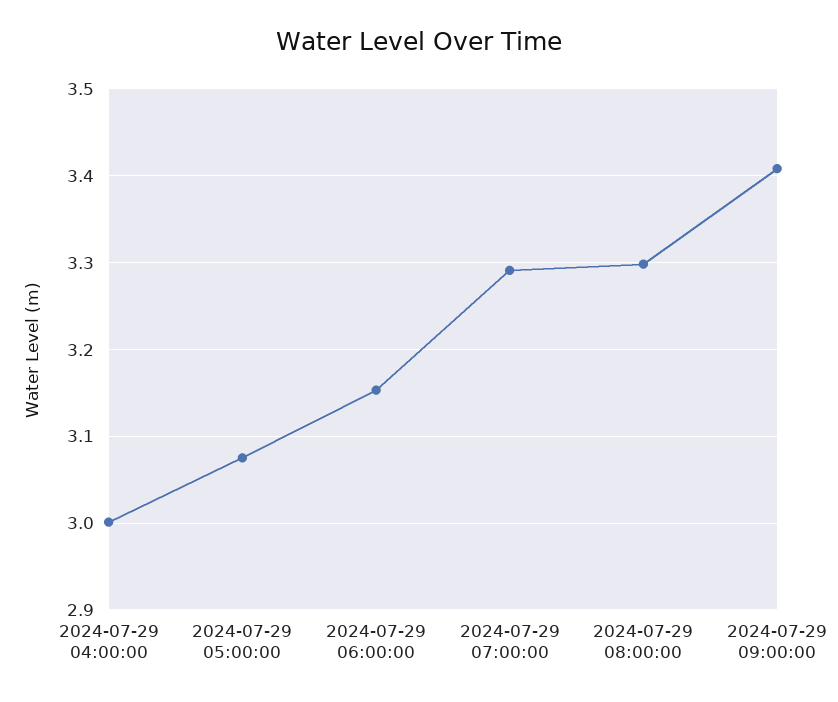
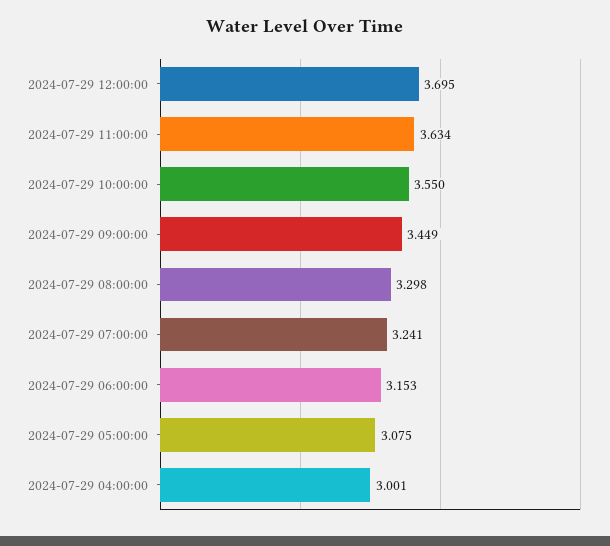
2024-07-29 07:00:00: 3.29 -> 3.241
2024-07-29 09:00:00: 3.41 -> 3.449
2024-07-29 12:00:00: none -> 3.695
2024-07-29 11:00:00: none -> 3.634
2024-07-29 10:00:00: none -> 3.55

